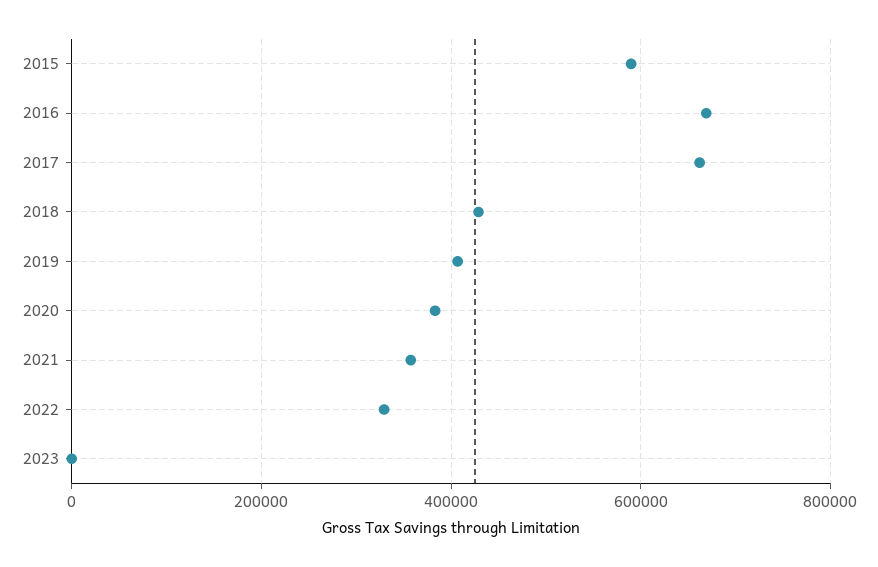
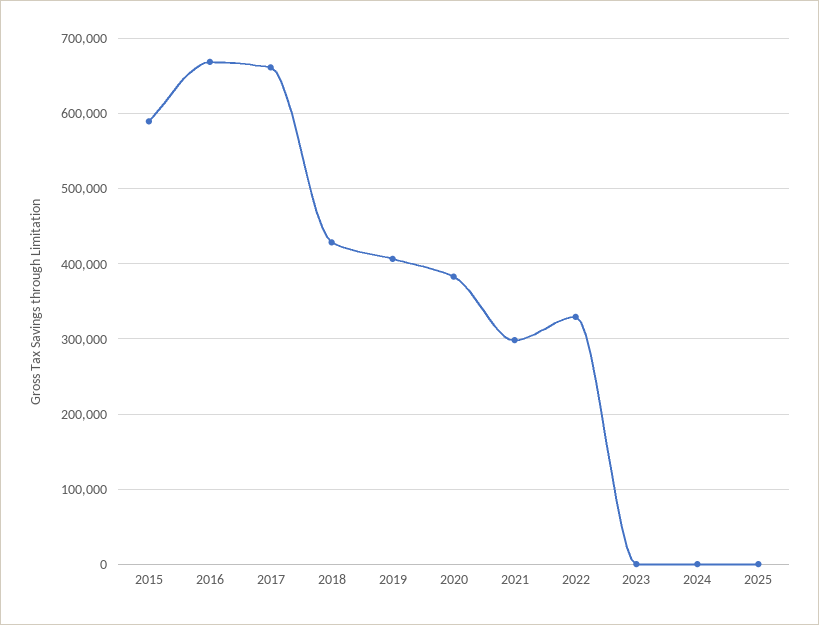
2021: 360000 -> 300000
2024: none -> 0
2025: none -> 0

